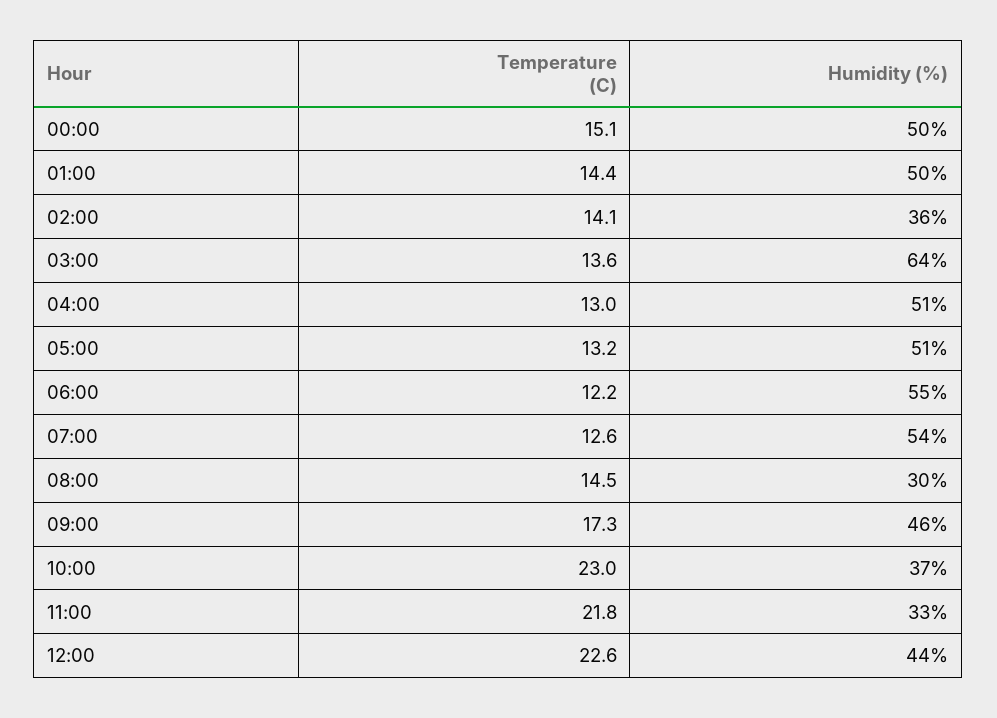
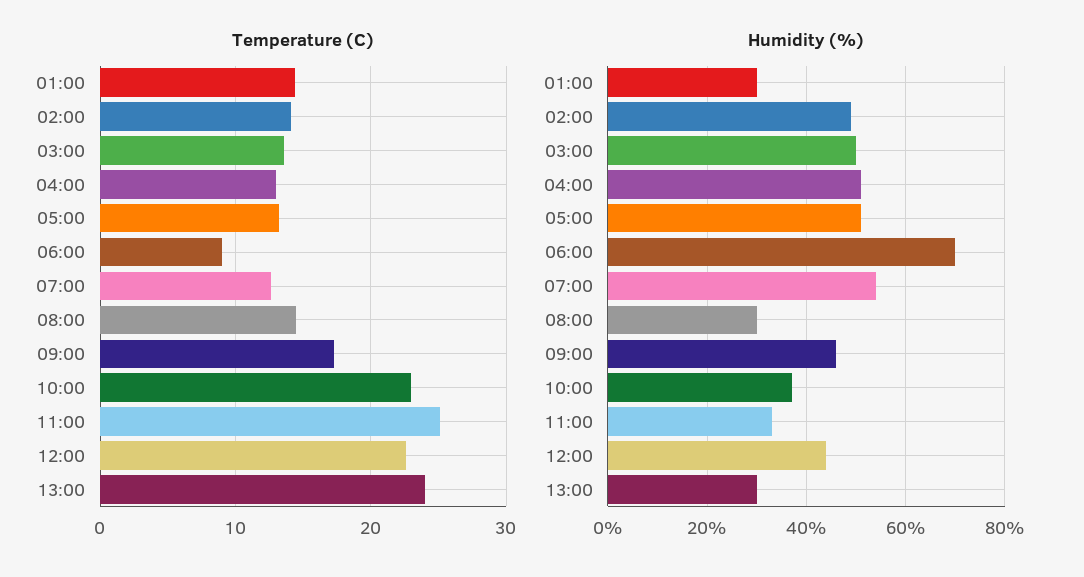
Temperature (C), 00:00: 15.1 -> none
Humidity (%), 00:00: 50 -> none
Humidity (%), 01:00: 50 -> 30
Humidity (%), 02:00: 36 -> 50
Humidity (%), 03:00: 64 -> 50
Temperature (C), 06:00: 12.2 -> 9
Humidity (%), 06:00: 55 -> 70
Temperature (C), 11:00: 21.8 -> 25
Temperature (C), 13:00: none -> 24
Humidity (%), 13:00: none -> 30

